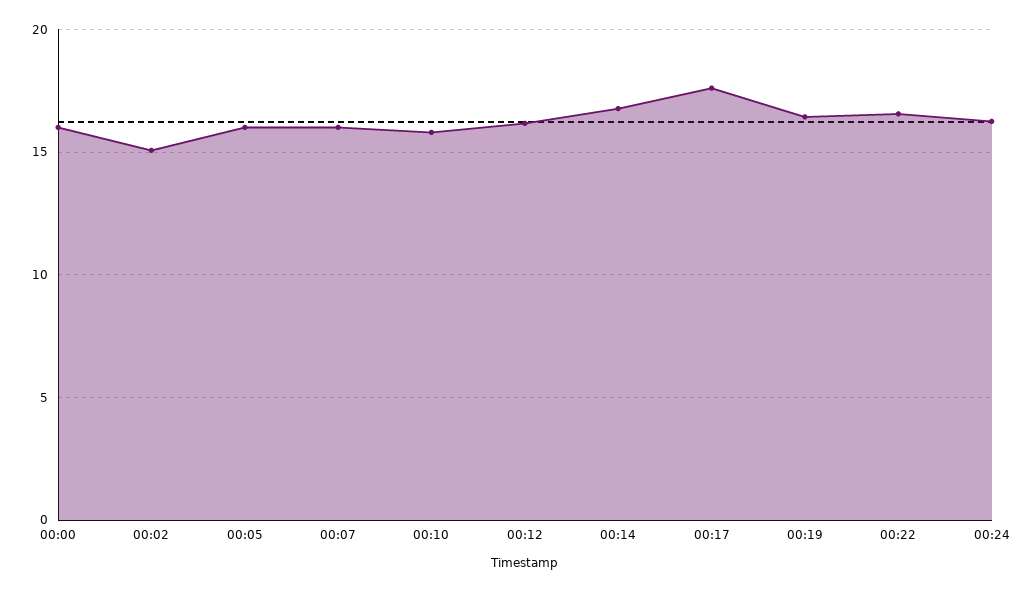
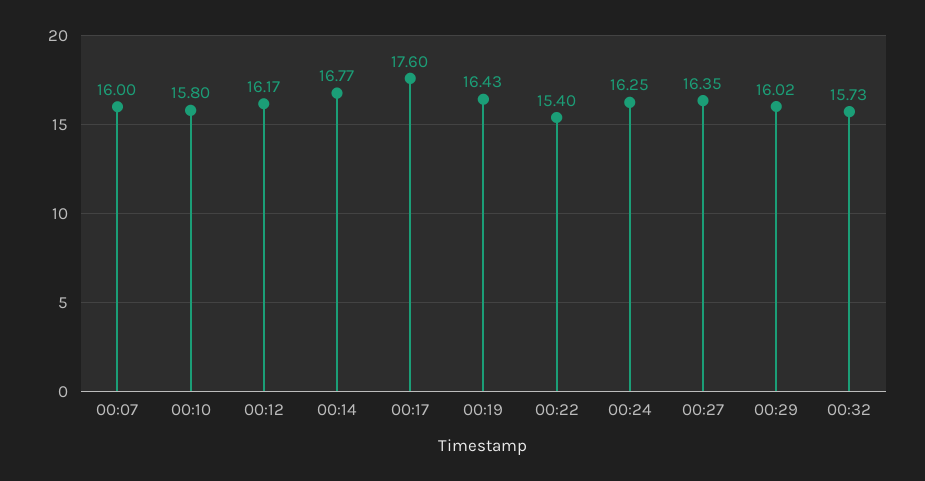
00:00: 16 -> none
00:02: 15 -> none
00:05: 16 -> none
00:22: 16.5 -> 15.4
00:27: none -> 16.35
00:29: none -> 16.02
00:32: none -> 15.73

